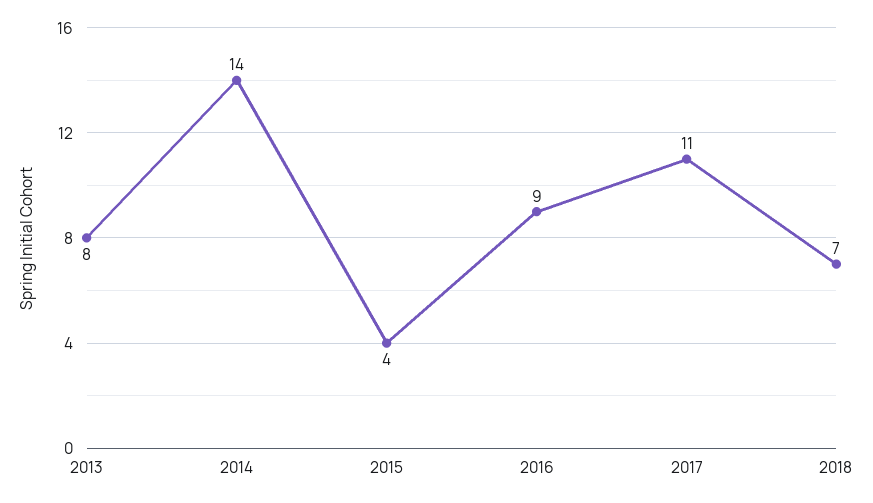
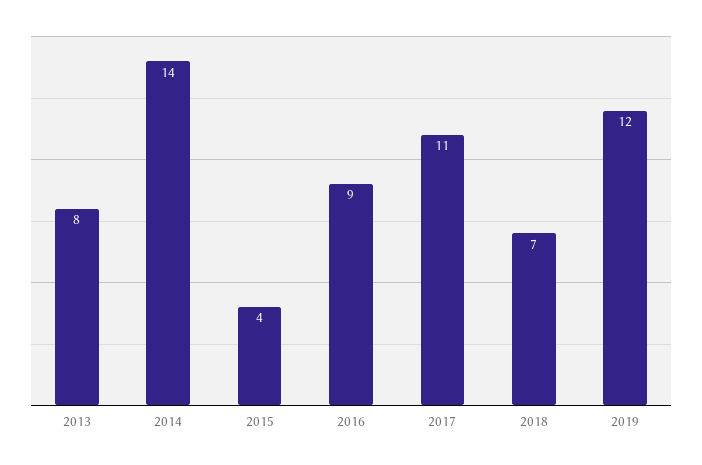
2019: none -> 12

